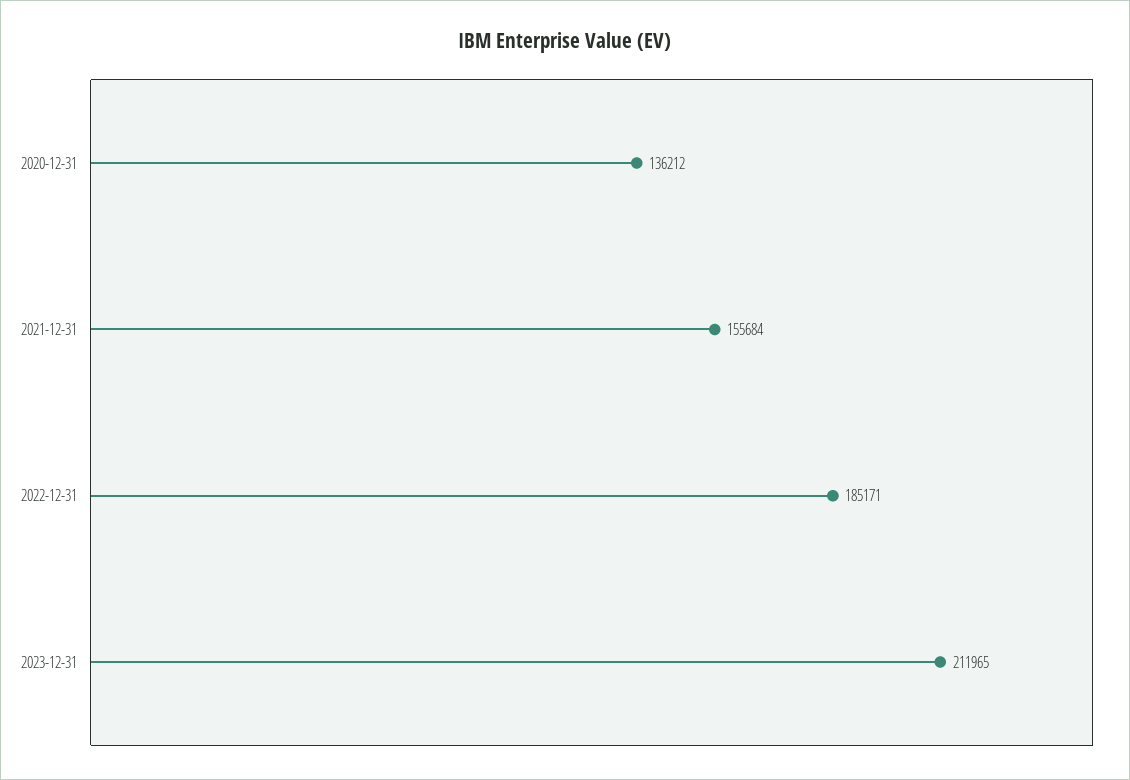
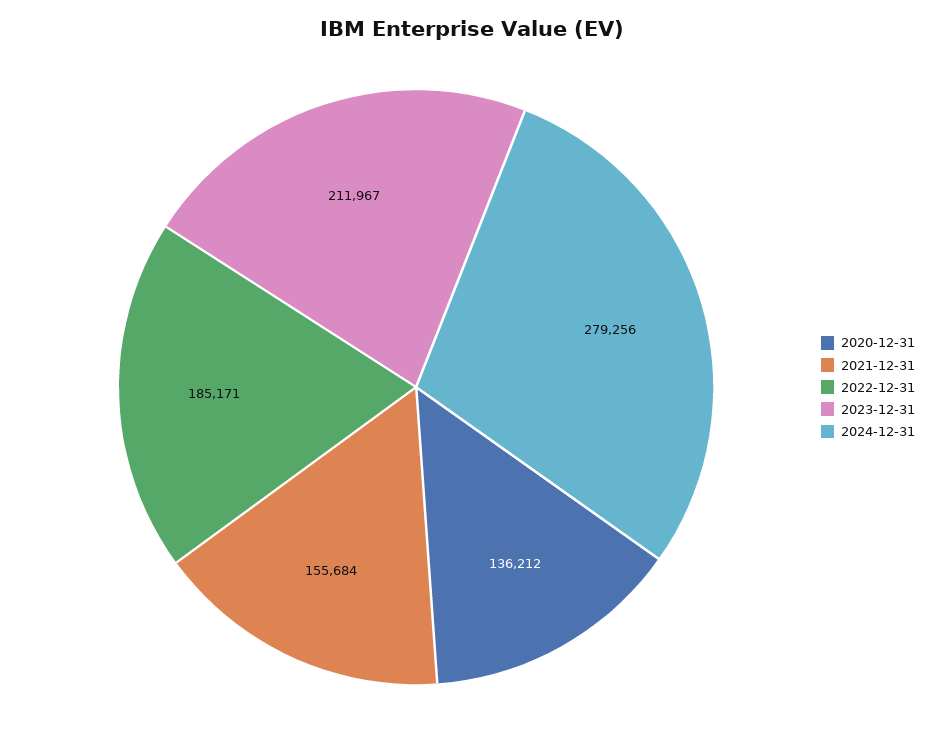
2023-12-31: 211965 -> 211967
2024-12-31: none -> 279256

